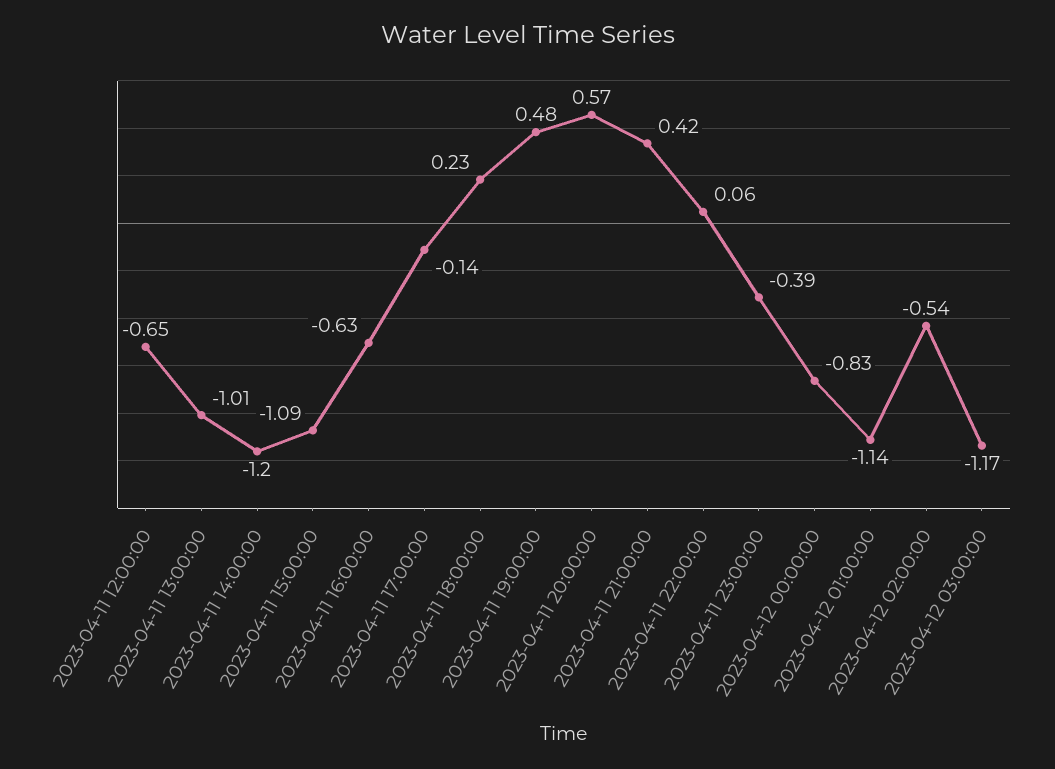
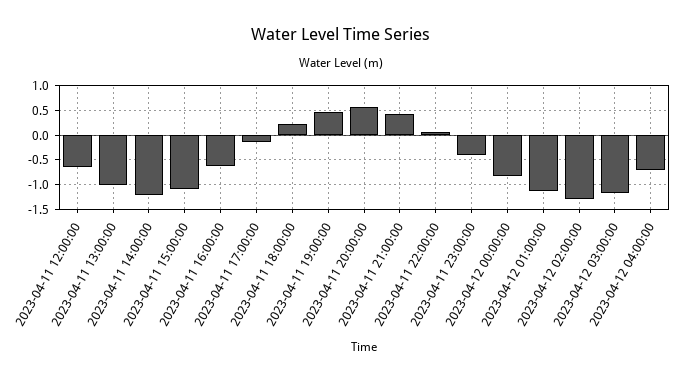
2023-04-12 02:00:00: -0.54 -> -1.25
2023-04-12 04:00:00: none -> -0.75

